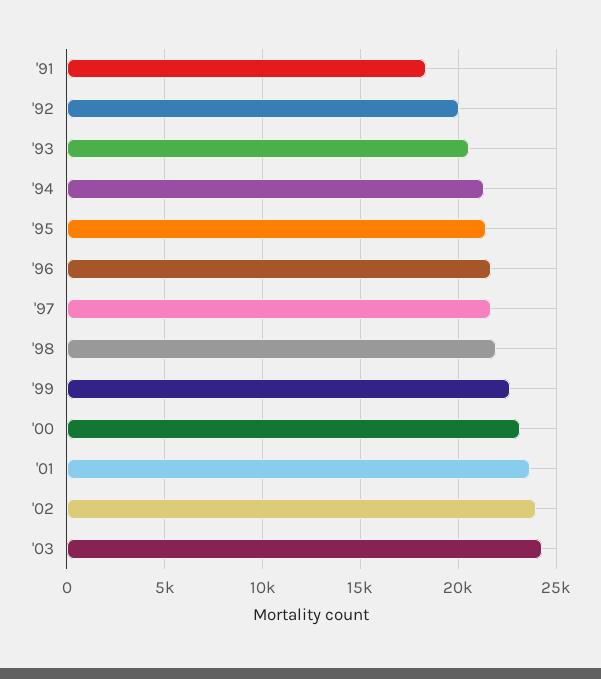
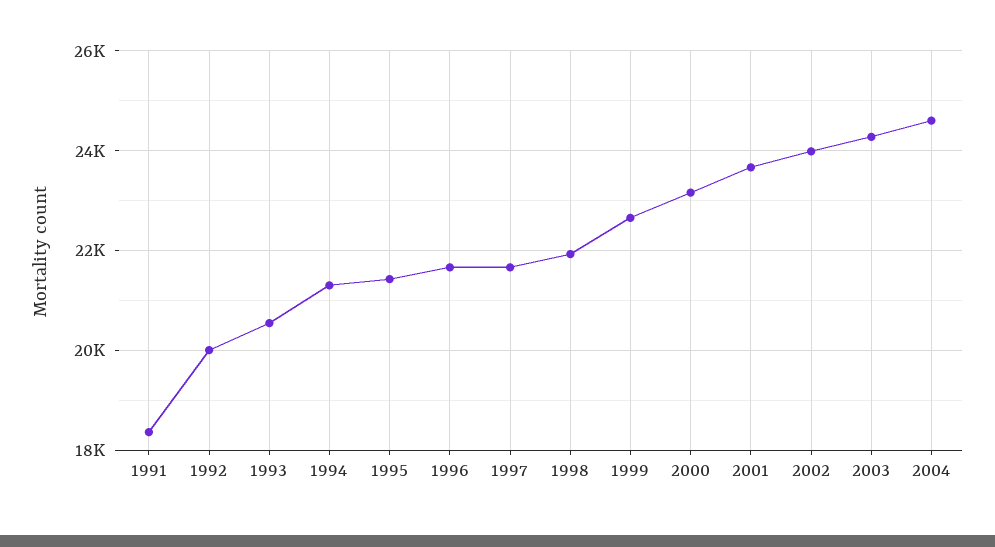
2004: none -> 24600

